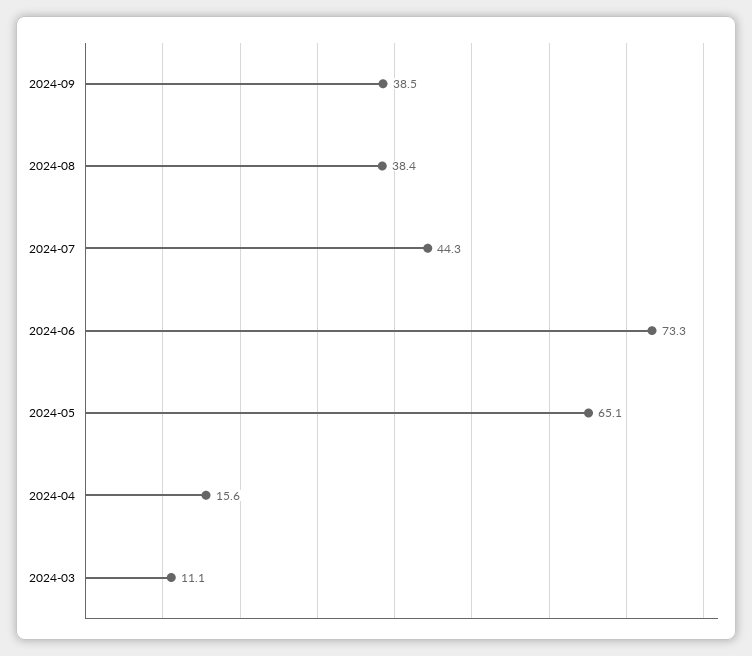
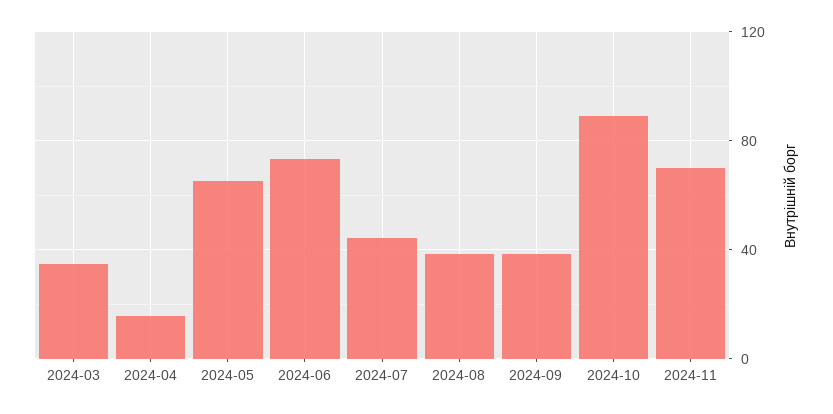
2024-03: 11.1 -> 35
2024-10: none -> 90
2024-11: none -> 70

